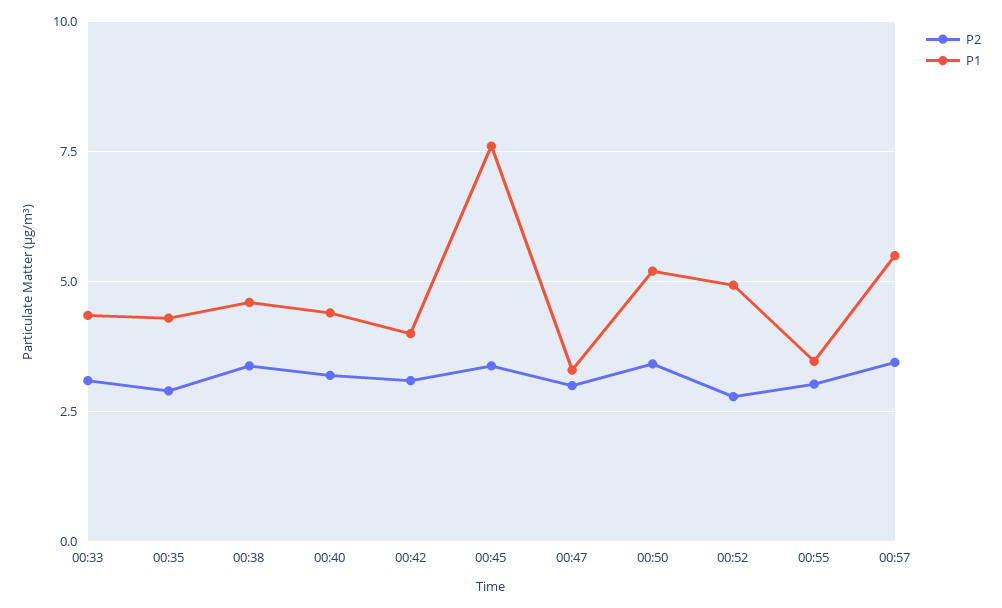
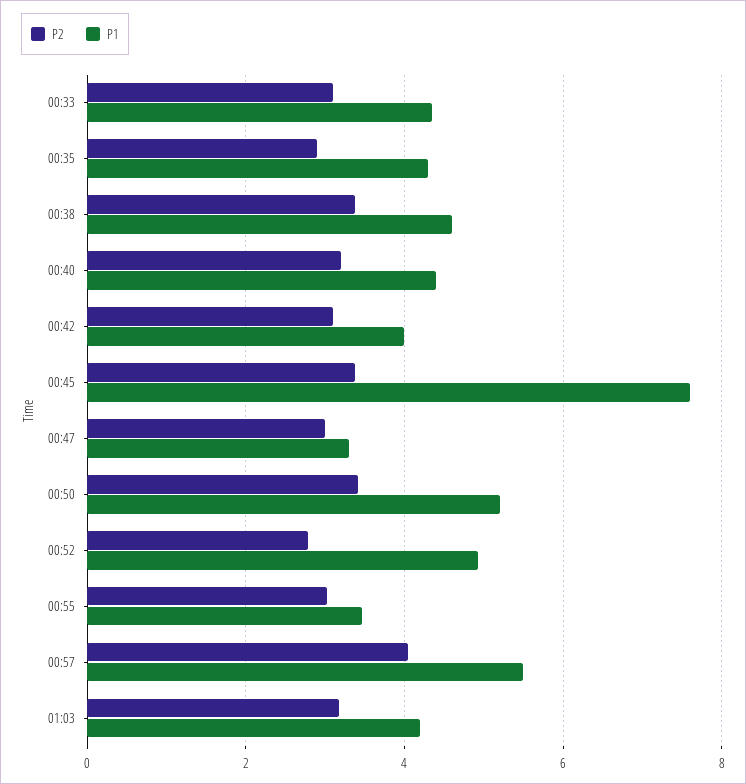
P2, 00:57: 3.5 -> 4
P2, 01:03: none -> 3.2
P1, 01:03: none -> 4.2

